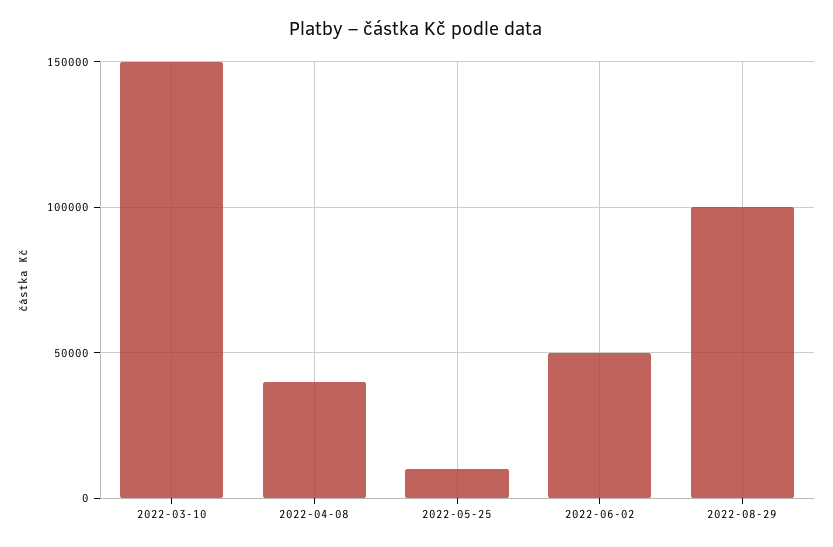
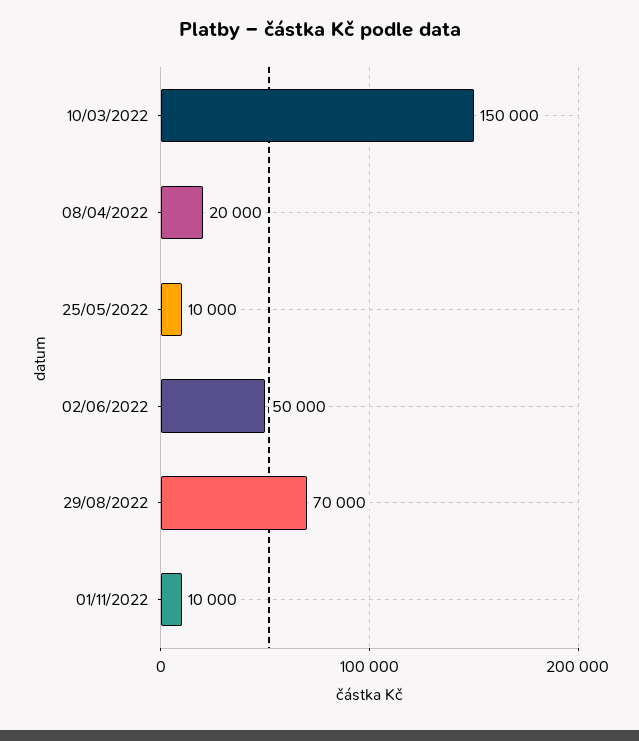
2022-04-08: 40000 -> 20000
2022-08-29: 100000 -> 70000
01/11/2022: none -> 10000

